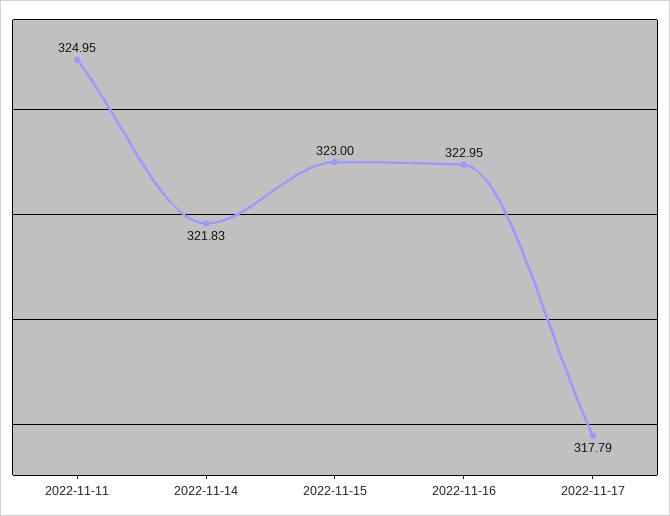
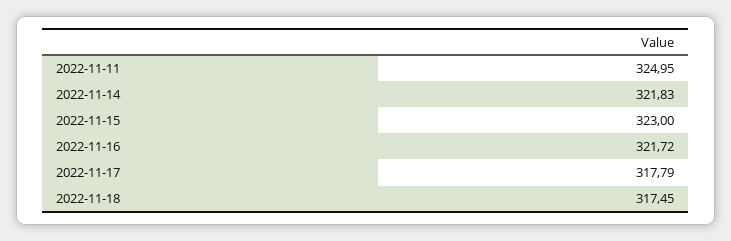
2022-11-16: 322.95 -> 321.72
2022-11-18: none -> 317.45

